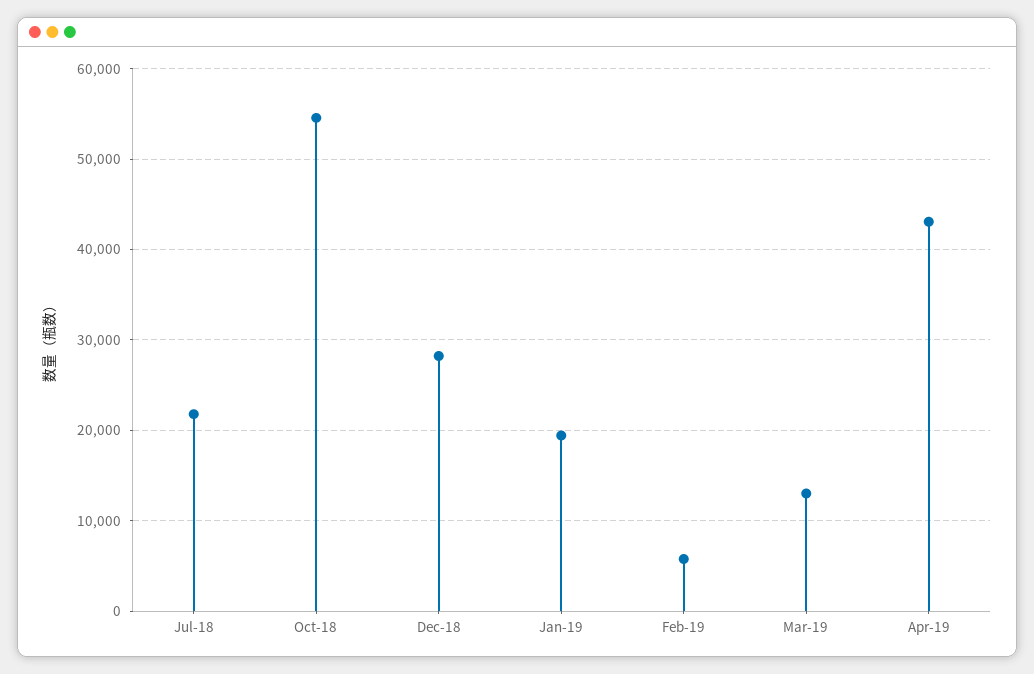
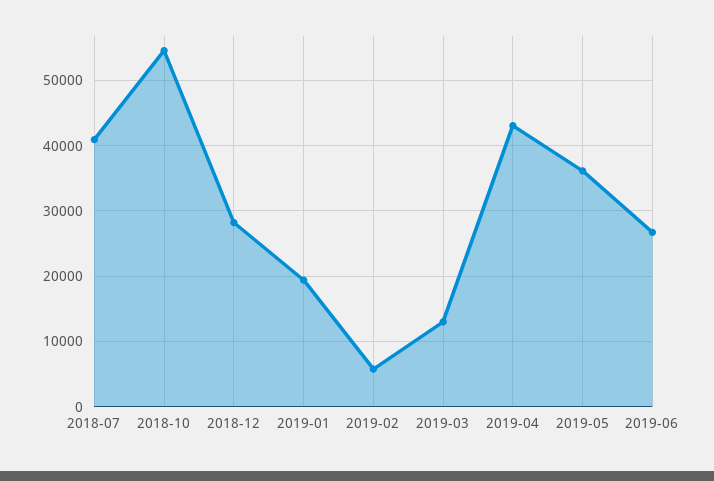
Jul-18: 22000 -> 41000
2019-05: none -> 36000
2019-06: none -> 27000

